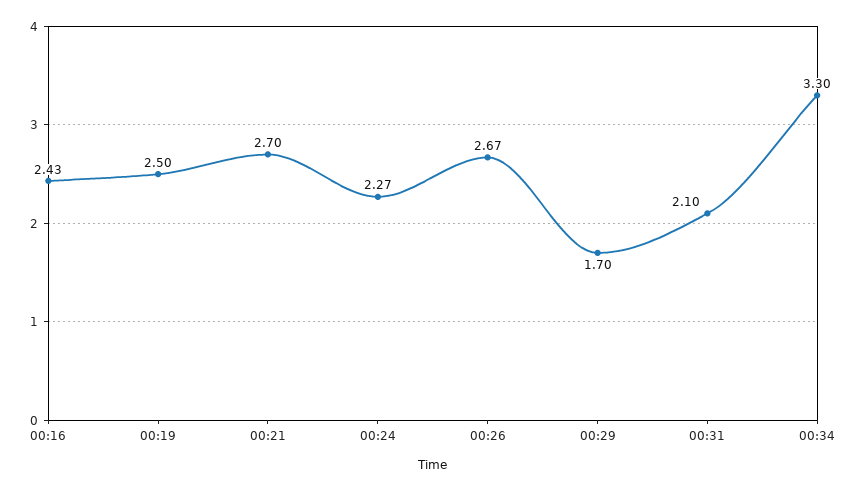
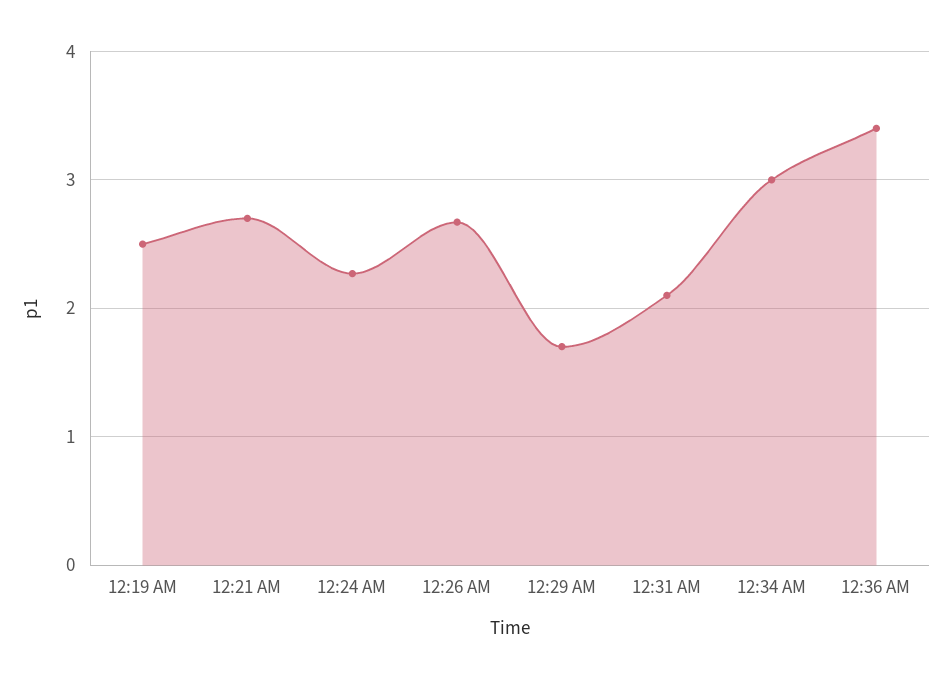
00:16: 2.43 -> none
00:34: 3.3 -> 3
12:36 AM: none -> 3.4

